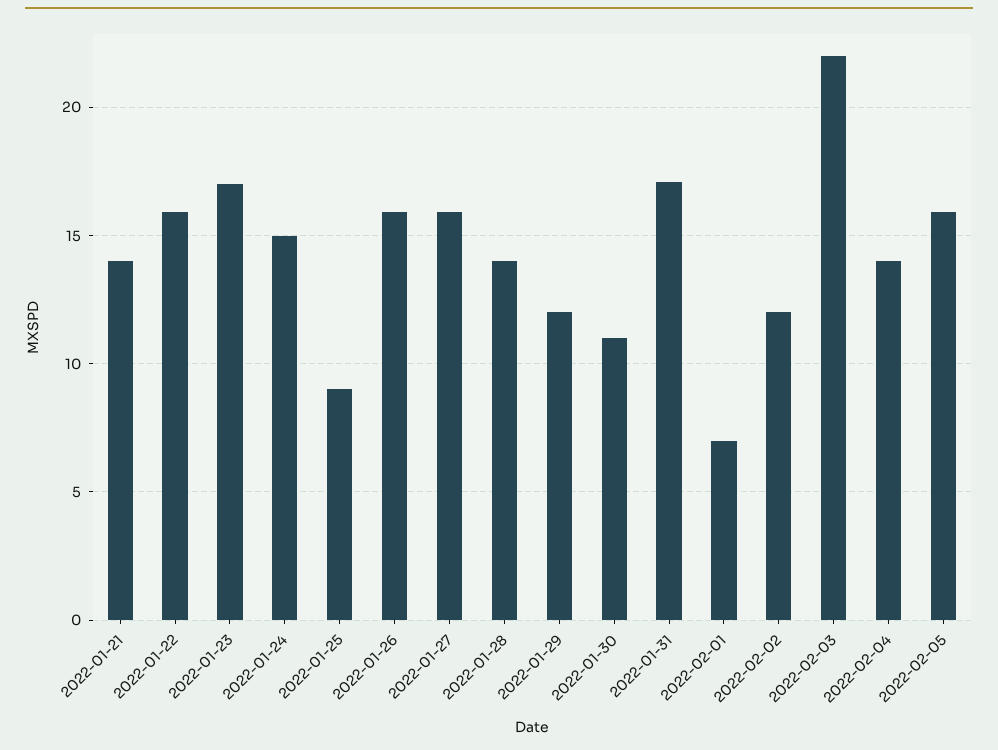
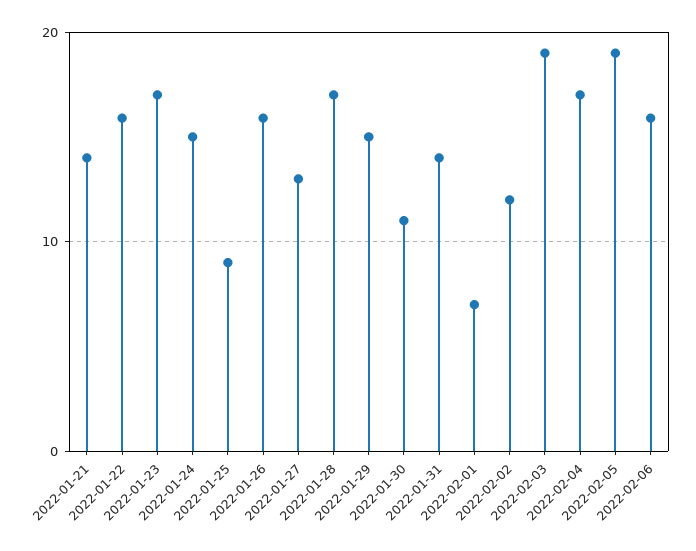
2022-01-27: 16 -> 13
2022-01-28: 14 -> 17
2022-01-29: 12 -> 15
2022-01-31: 17 -> 14
2022-02-03: 22 -> 19
2022-02-04: 14 -> 17
2022-02-05: 16 -> 19
2022-02-06: none -> 16

